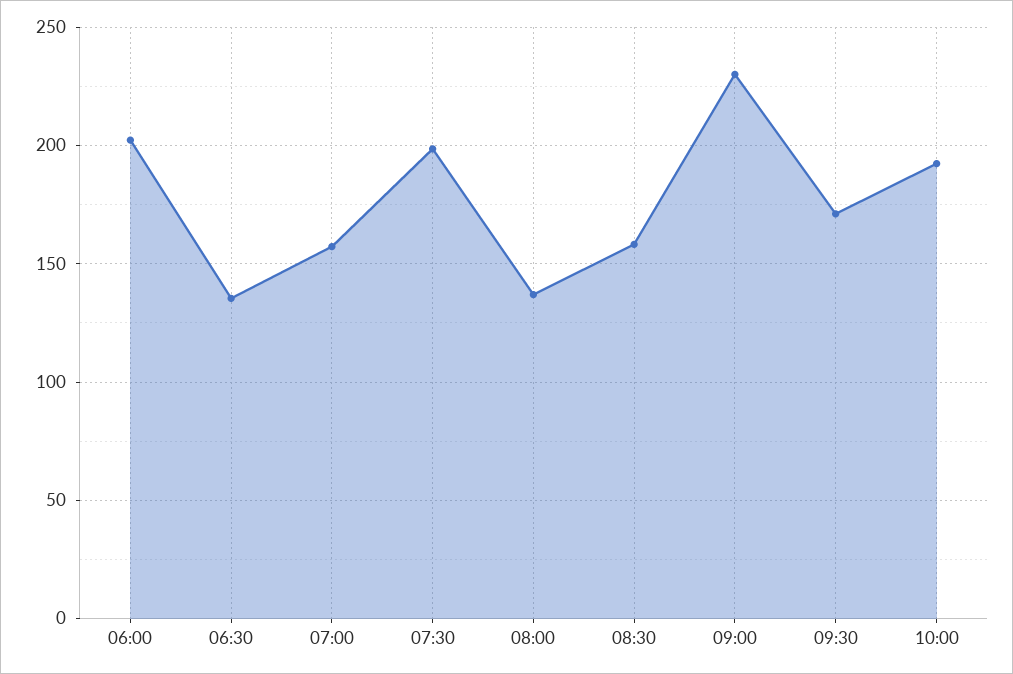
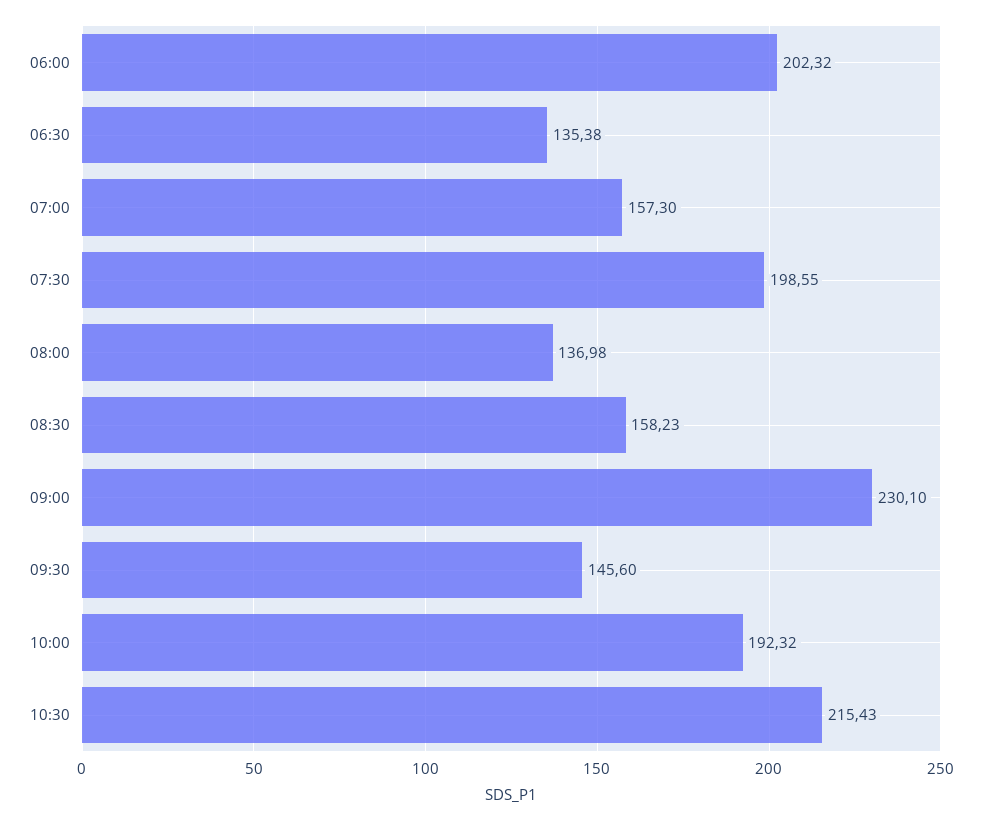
09:30: 170 -> 145.6
10:30: none -> 215.43

